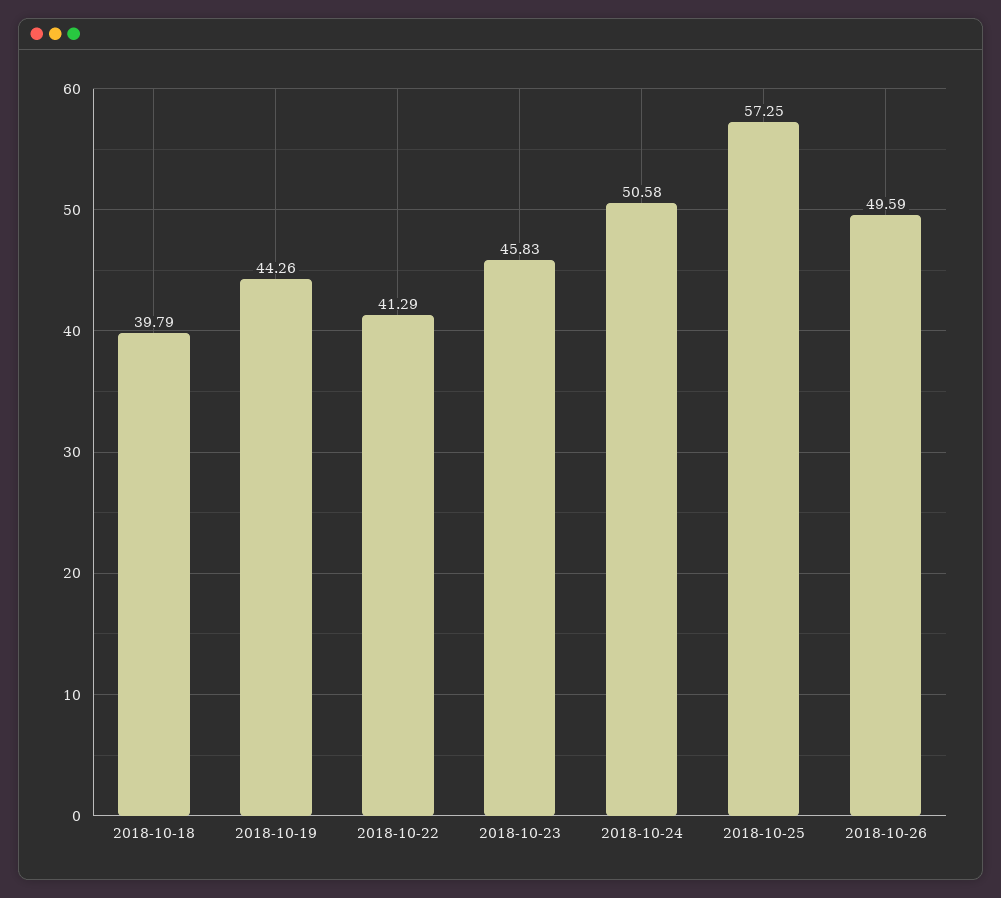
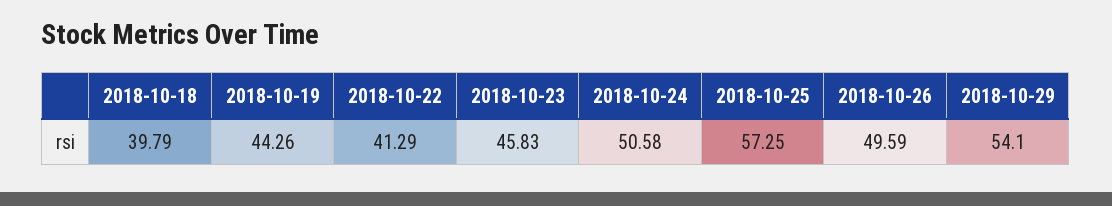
2018-10-29: none -> 54.1

